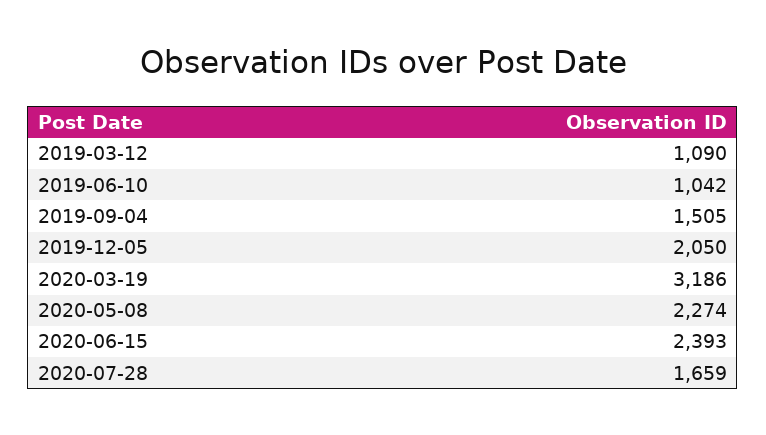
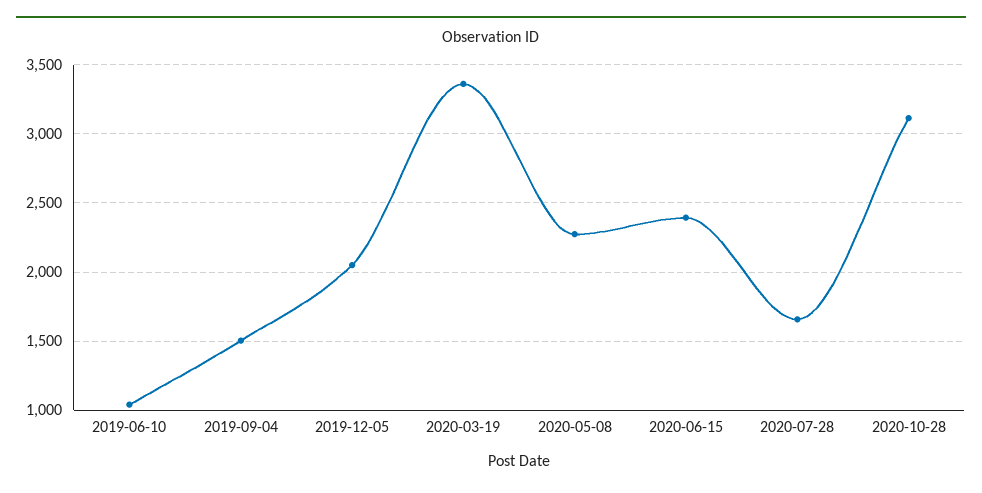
2019-03-12: 1090 -> none
2020-03-19: 3186 -> 3350
2020-10-28: none -> 3100

